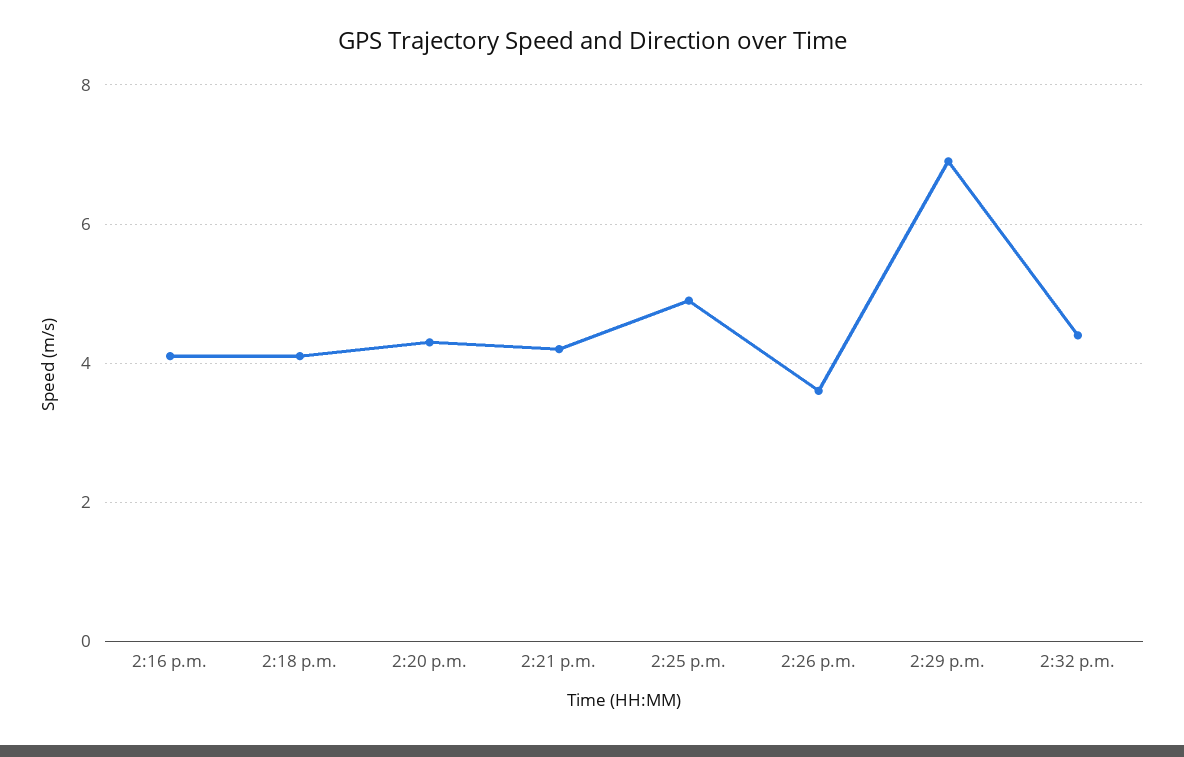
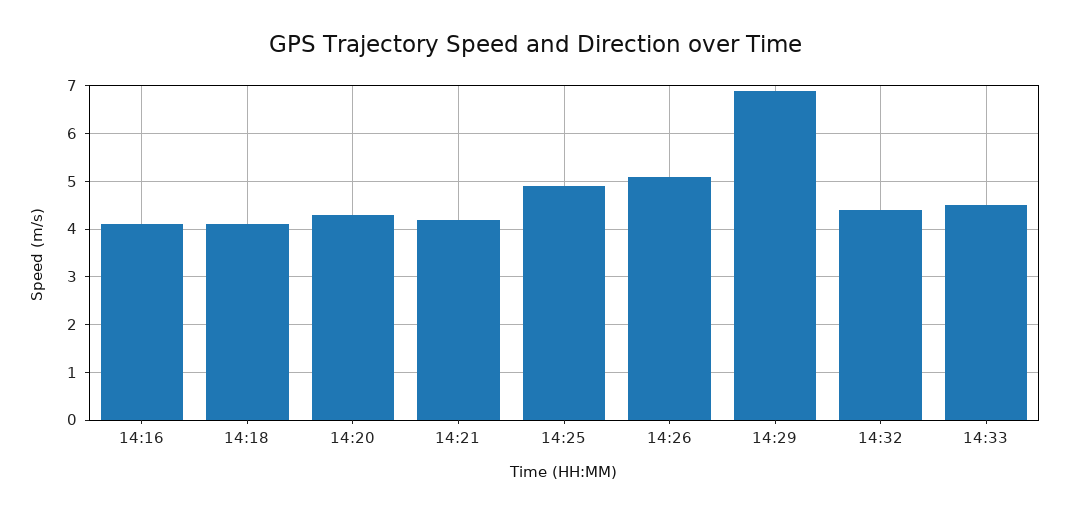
2:26 p.m.: 3.5 -> 5
14:33: none -> 4.5

